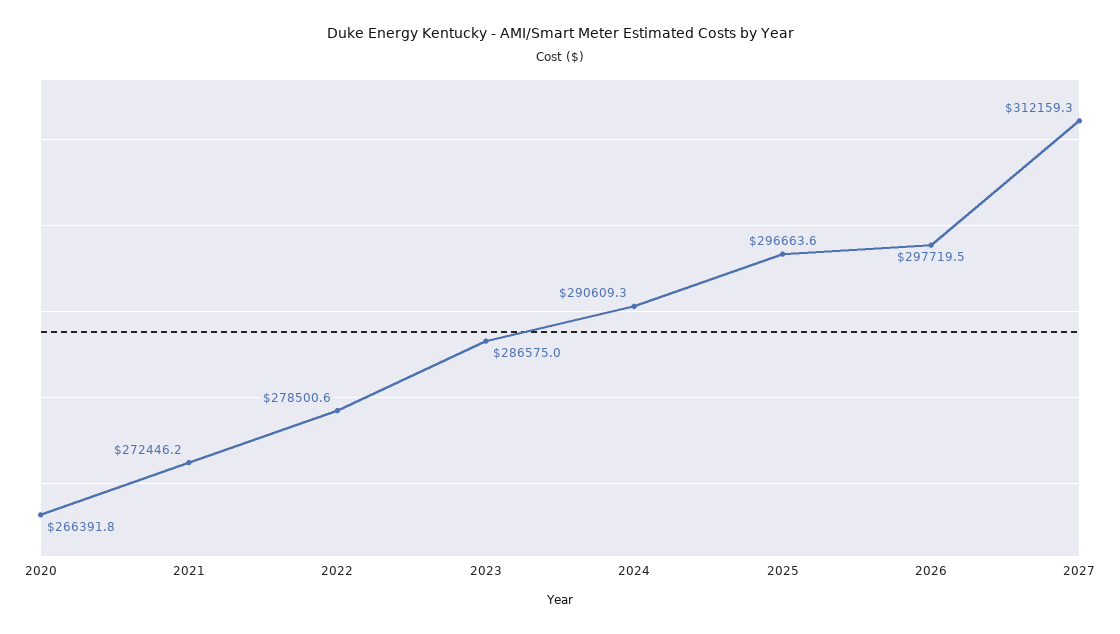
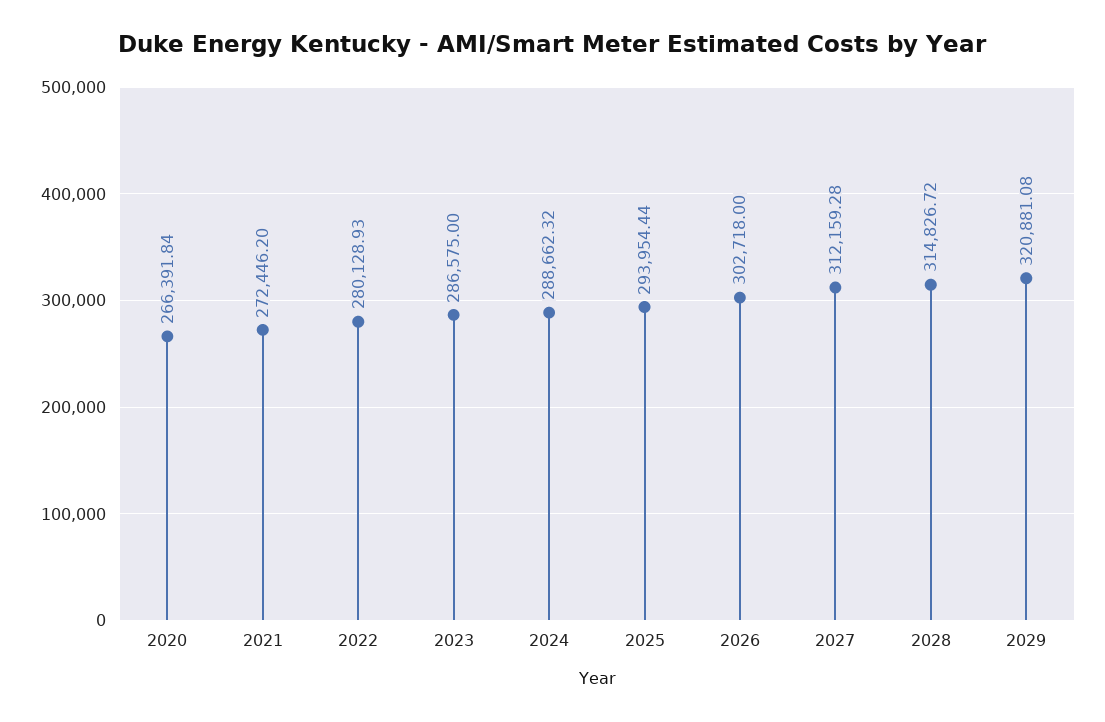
2022: 278500.6 -> 280128.93
2024: 290609.3 -> 288662.32
2025: 296663.6 -> 293954.44
2026: 297719.5 -> 302718
2028: none -> 314826.72
2029: none -> 320881.08

